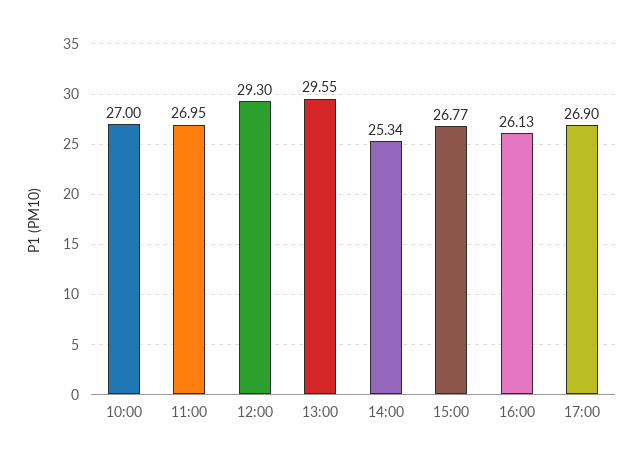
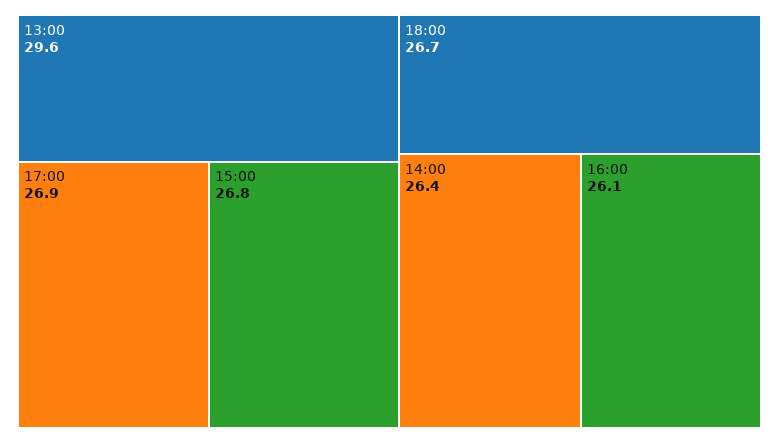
10:00: 27 -> none
11:00: 26.95 -> none
12:00: 29.3 -> none
14:00: 25.34 -> 26.4
18:00: none -> 26.7

